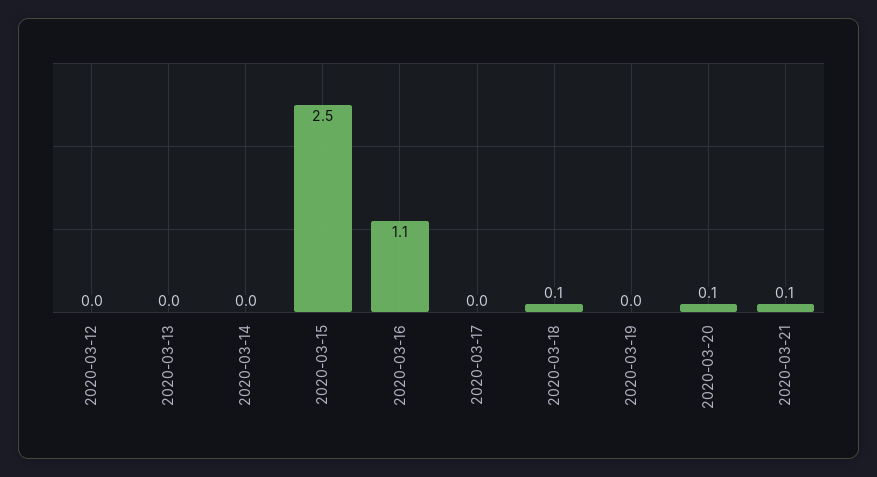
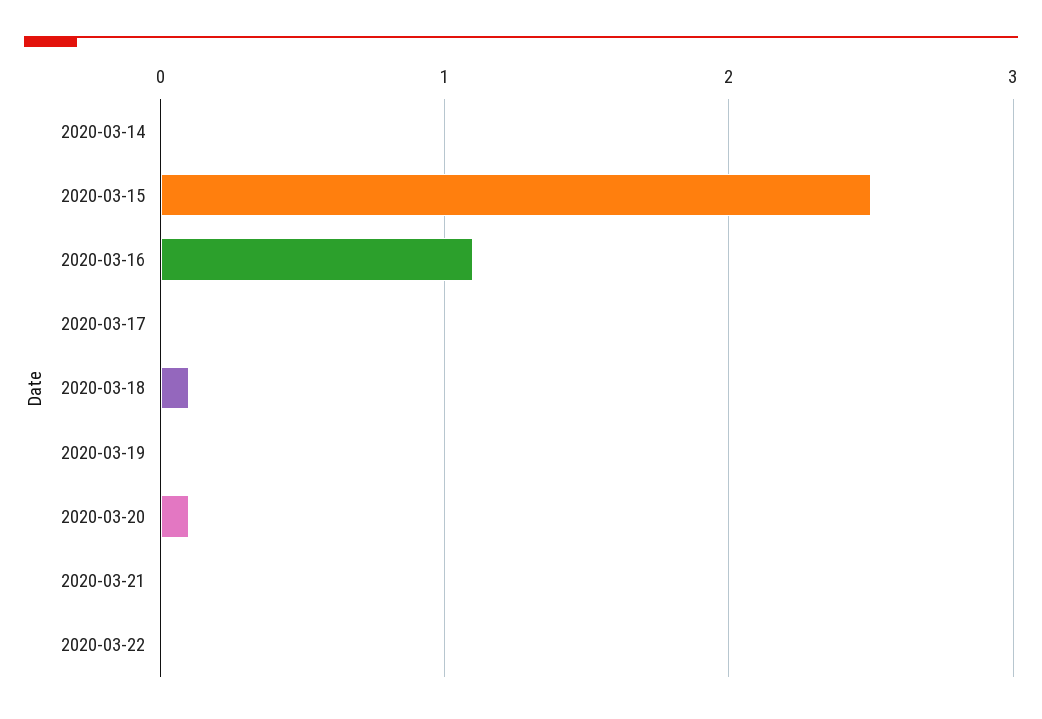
2020-03-12: 0 -> none
2020-03-13: 0 -> none
2020-03-21: 0.1 -> 0
2020-03-22: none -> 0

